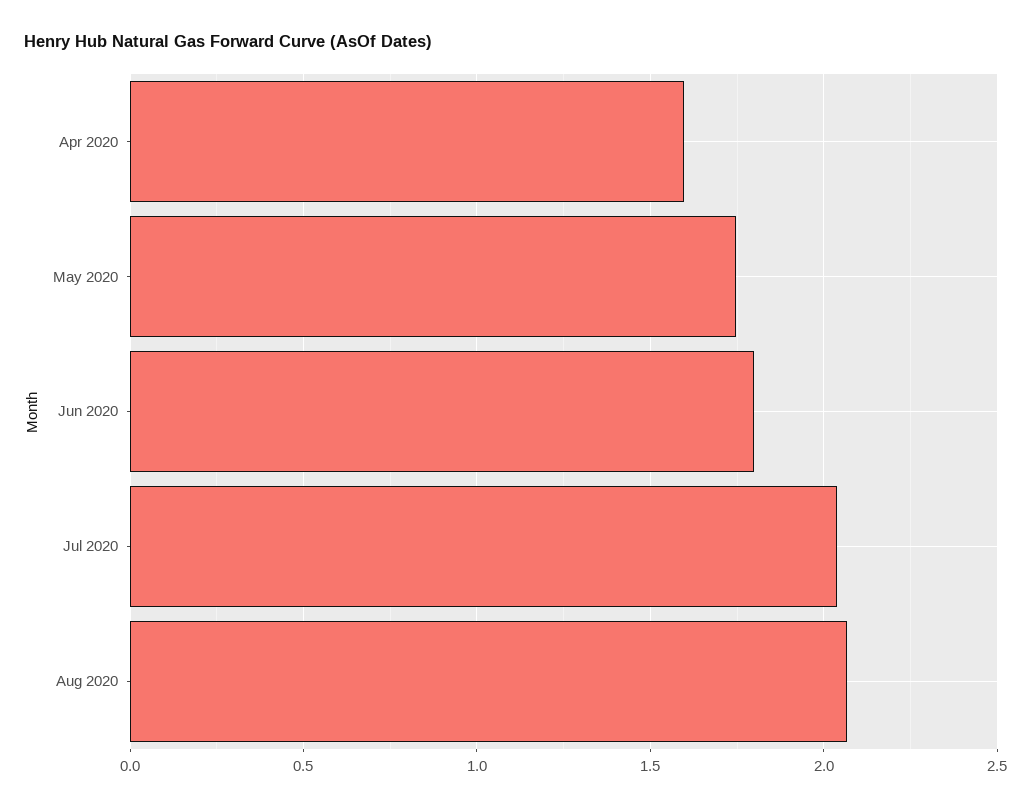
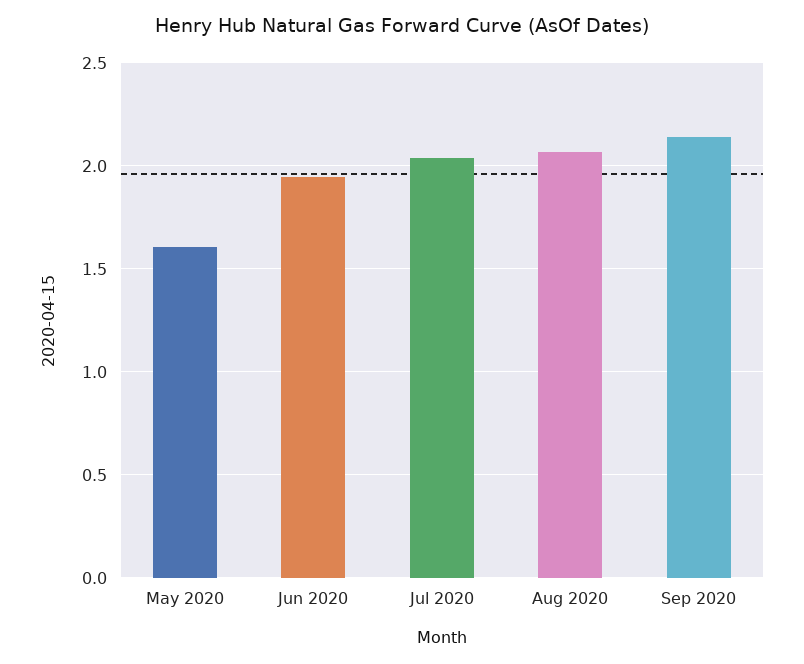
Apr 2020: 1.6 -> none
May 2020: 1.75 -> 1.6
Jun 2020: 1.8 -> 1.95
Sep 2020: none -> 2.15

